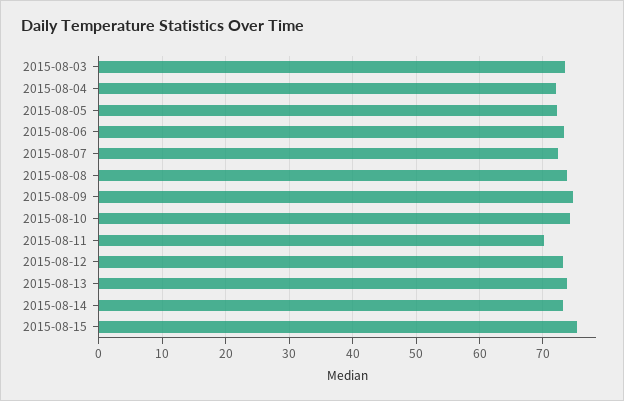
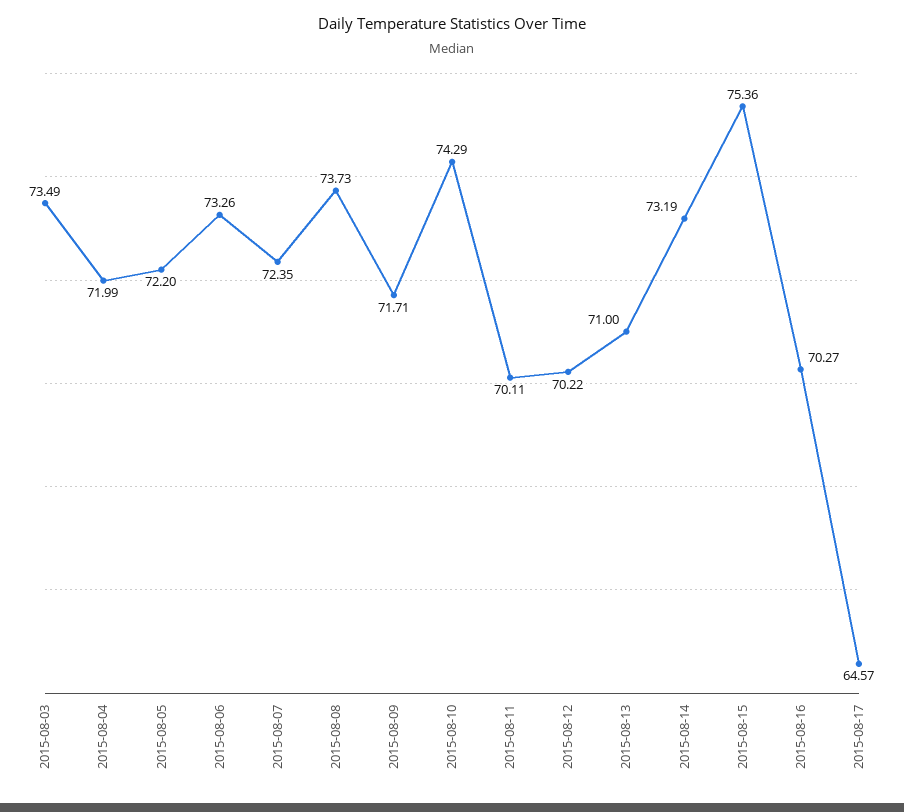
2015-08-09: 75 -> 71.71
2015-08-12: 73 -> 70.22
2015-08-13: 74 -> 71
2015-08-16: none -> 70.27
2015-08-17: none -> 64.57

